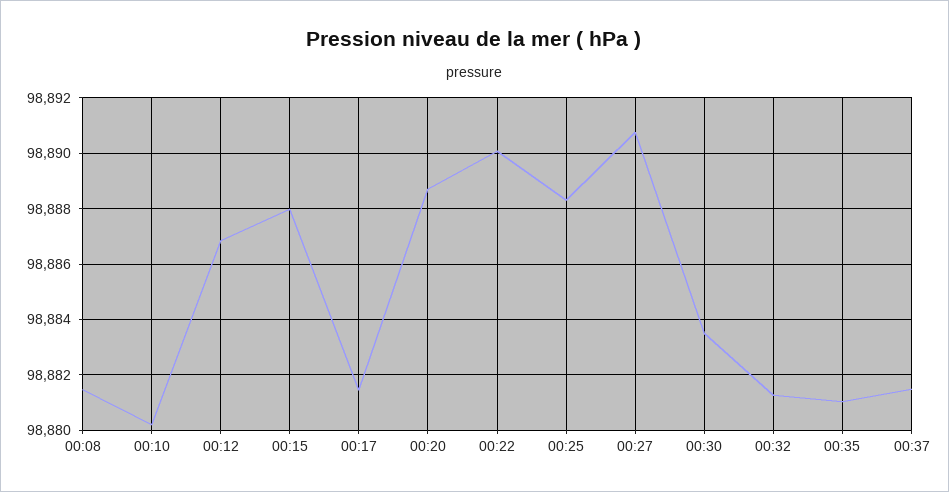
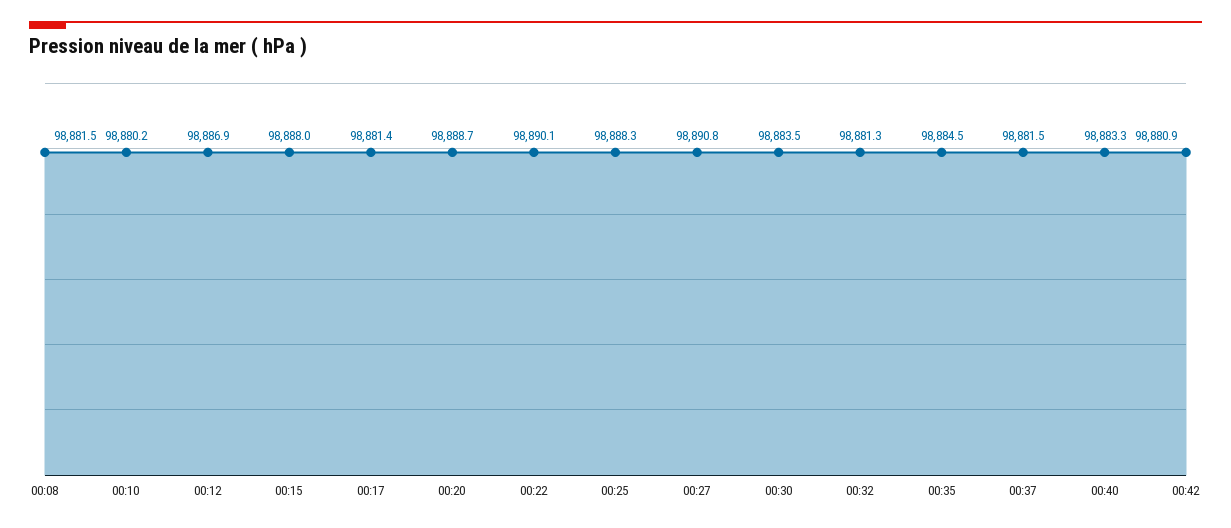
00:35: 98881 -> 98884.5
00:40: none -> 98883.3
00:42: none -> 98880.9

